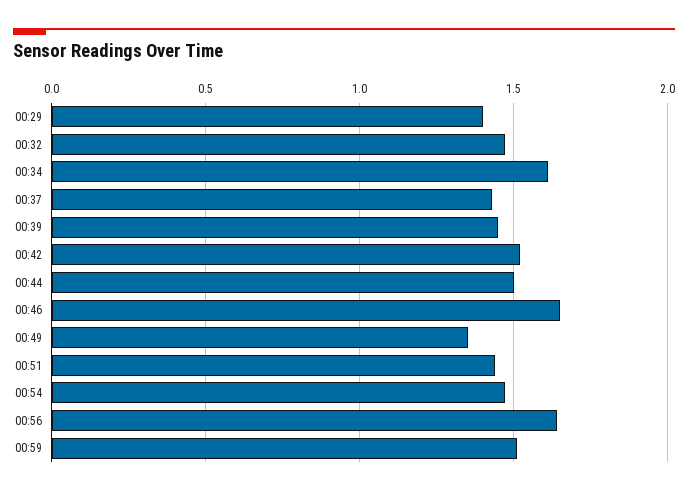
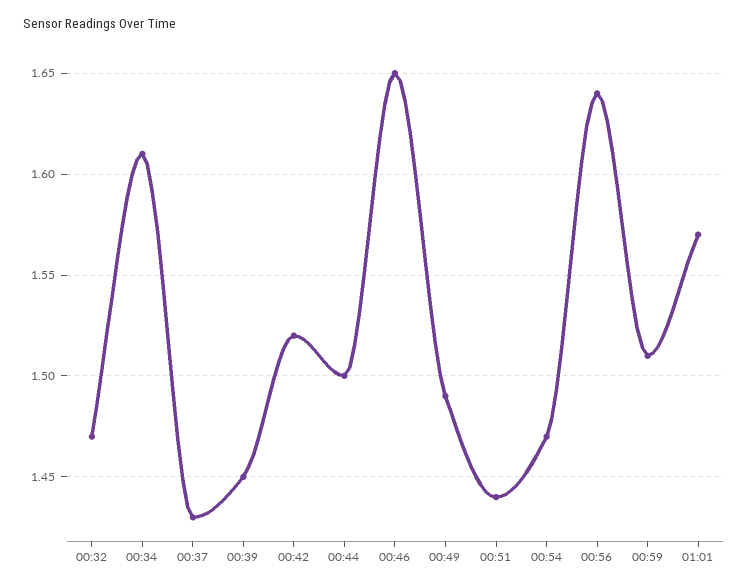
00:29: 1.4 -> none
00:49: 1.35 -> 1.49
01:01: none -> 1.57

